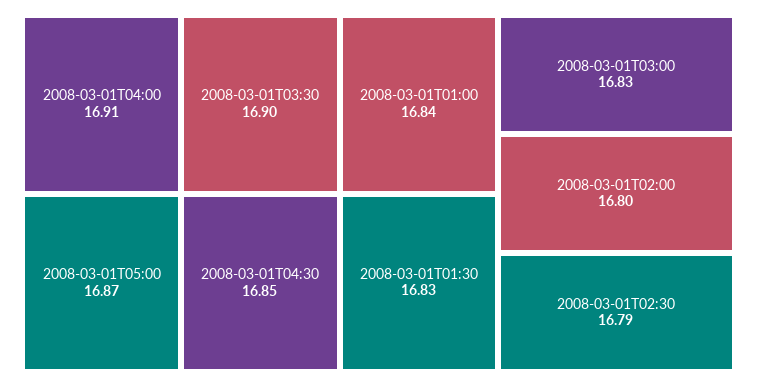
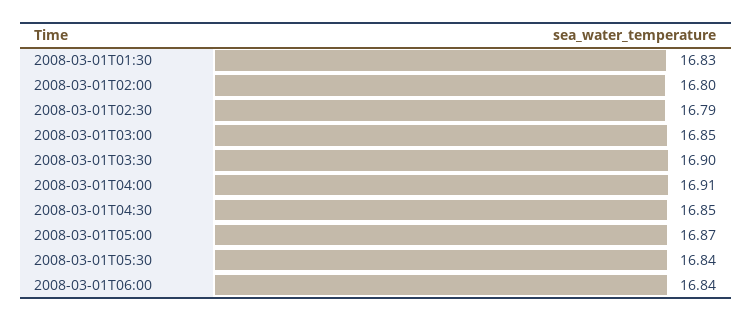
2008-03-01T01:00: 16.84 -> none
2008-03-01T03:00: 16.83 -> 16.85
2008-03-01T05:30: none -> 16.84
2008-03-01T06:00: none -> 16.84

